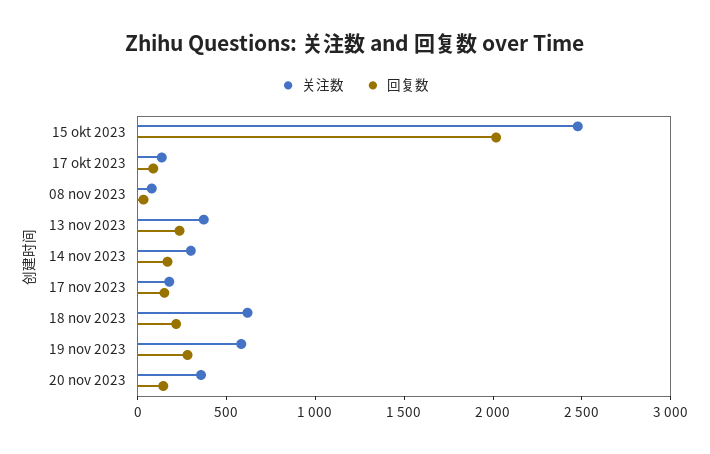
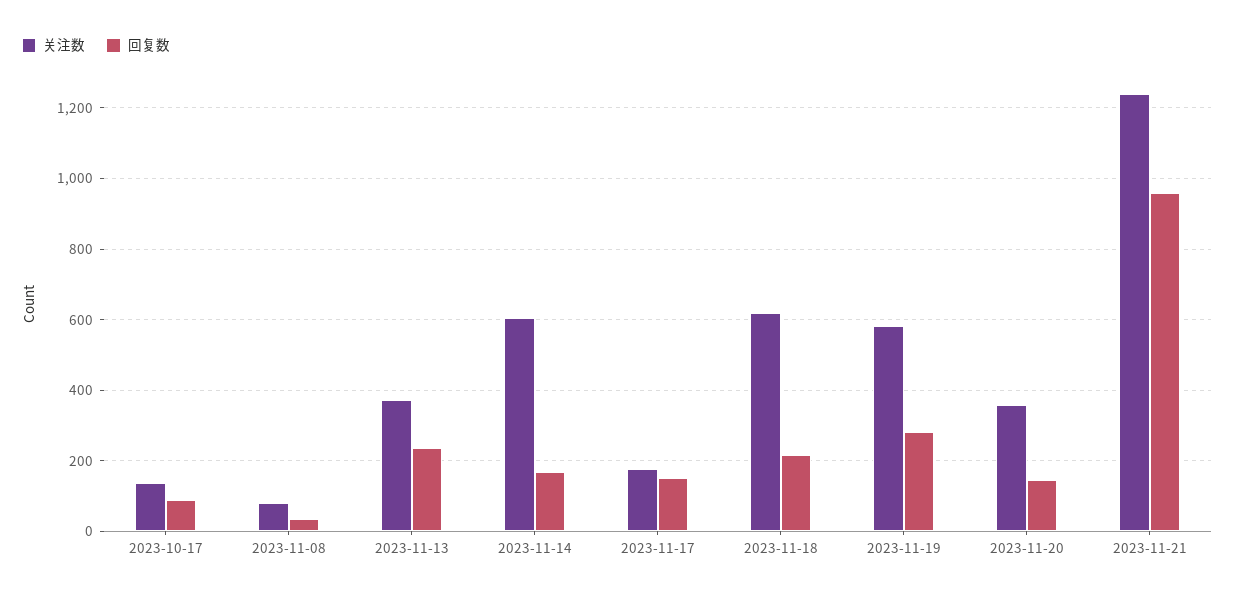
关注数, 15 okt 2023: 2500 -> none
回复数, 15 okt 2023: 2000 -> none
关注数, 14 nov 2023: 300 -> 600
关注数, 2023-11-21: none -> 1240
回复数, 2023-11-21: none -> 960

